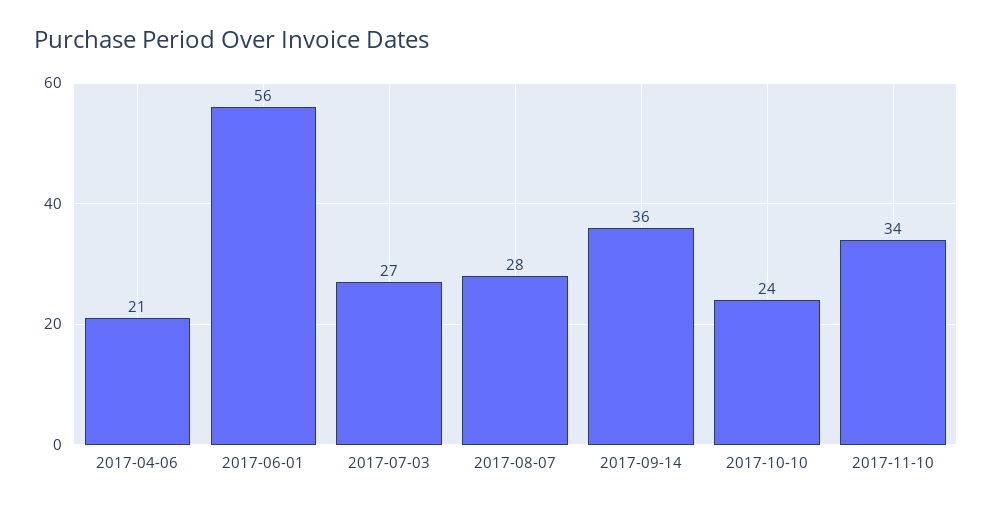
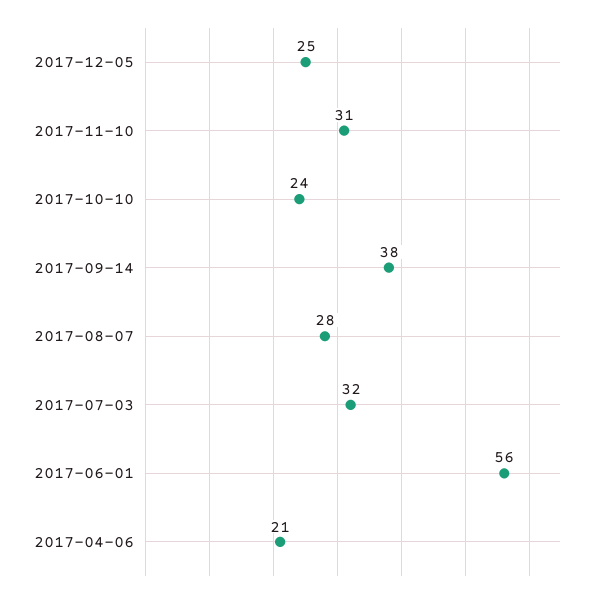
2017-07-03: 27 -> 32
2017-09-14: 36 -> 38
2017-11-10: 34 -> 31
2017-12-05: none -> 25

